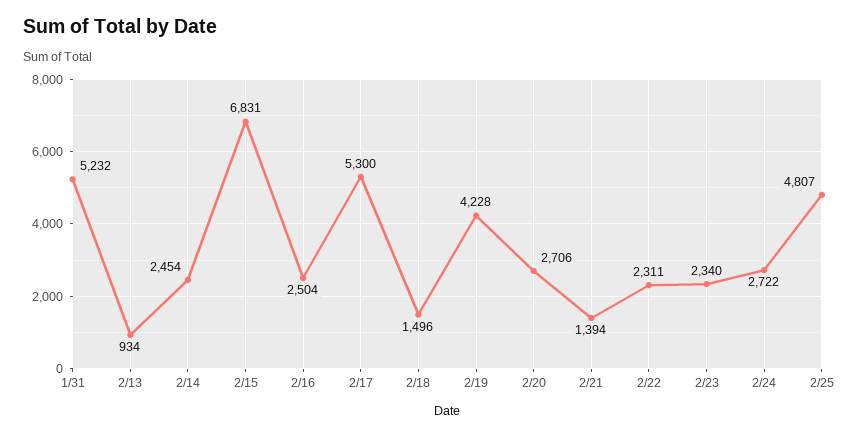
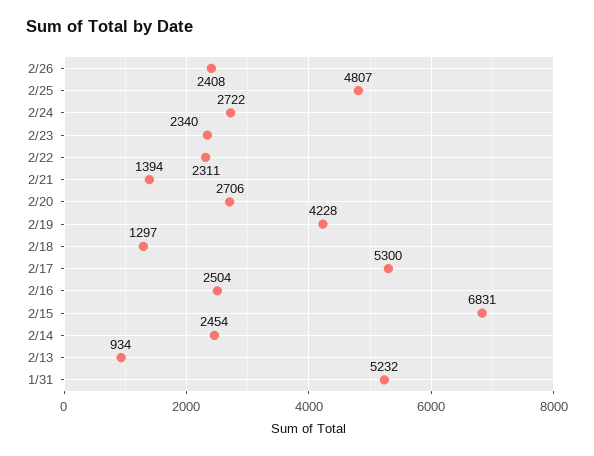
2/18: 1496 -> 1297
2/26: none -> 2408

